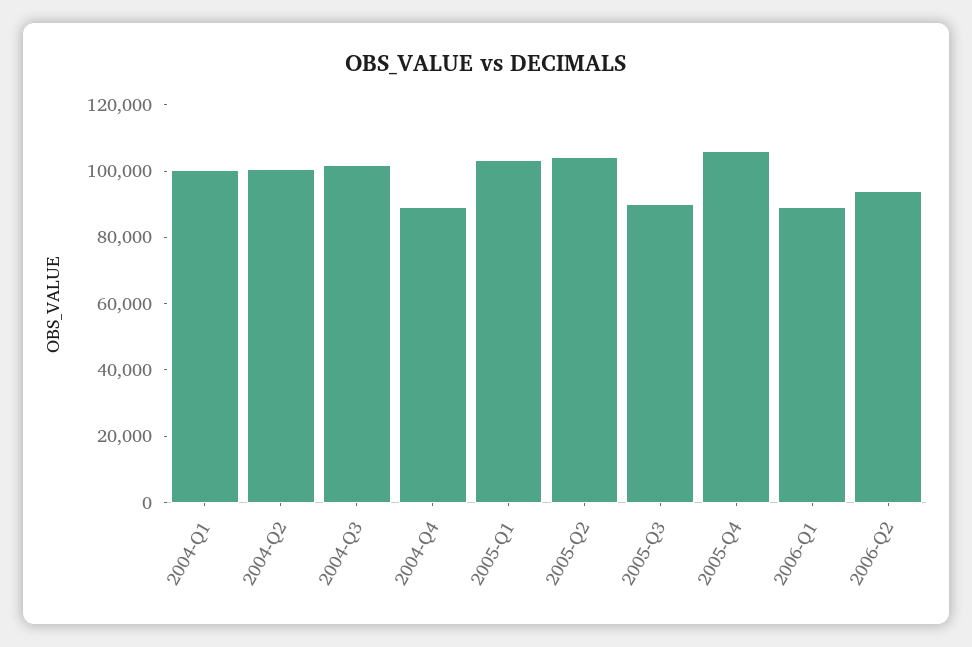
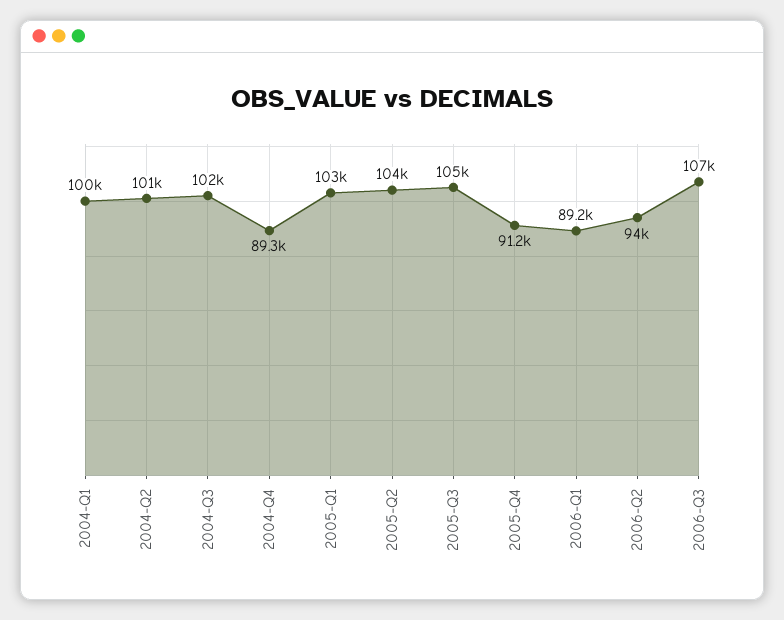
2005-Q3: 90000 -> 105000
2005-Q4: 105000 -> 91200
2006-Q3: none -> 107000

